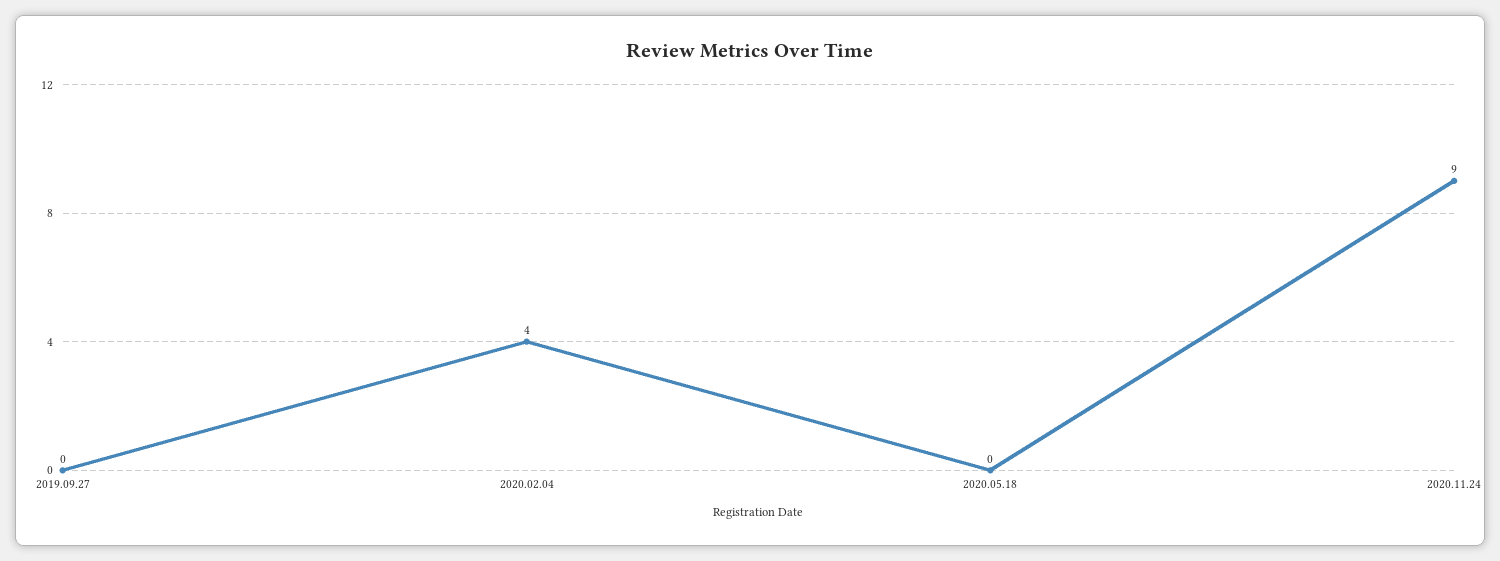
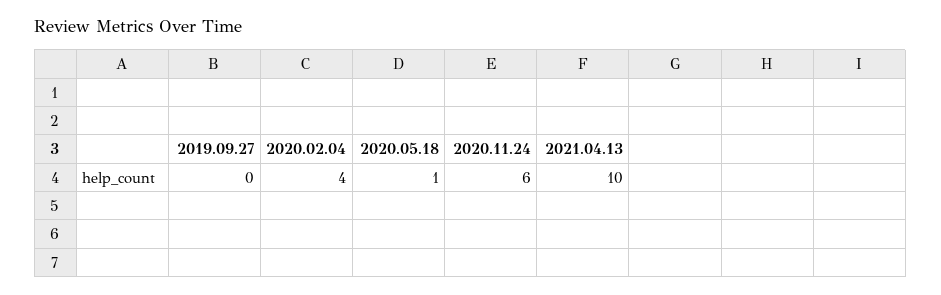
2020.05.18: 0 -> 1
2020.11.24: 9 -> 6
2021.04.13: none -> 10

